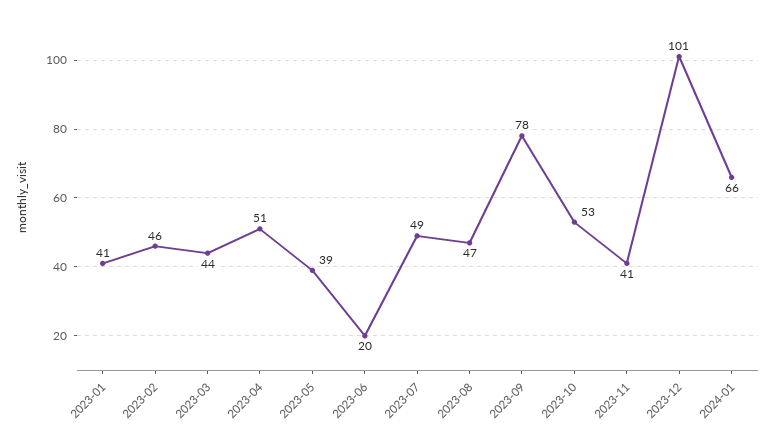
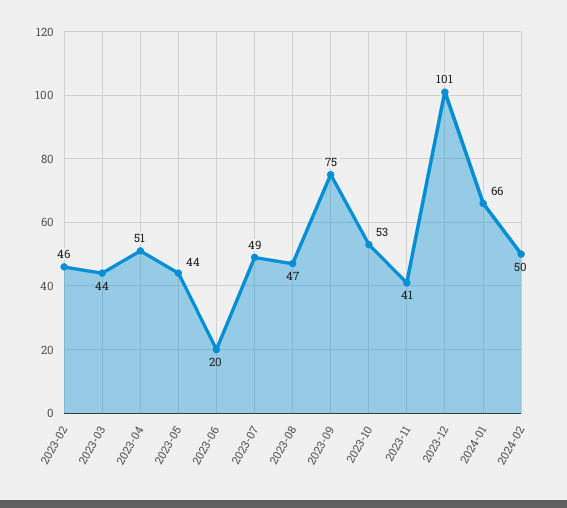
2023-01: 41 -> none
2023-05: 39 -> 44
2023-09: 78 -> 75
2024-02: none -> 50

